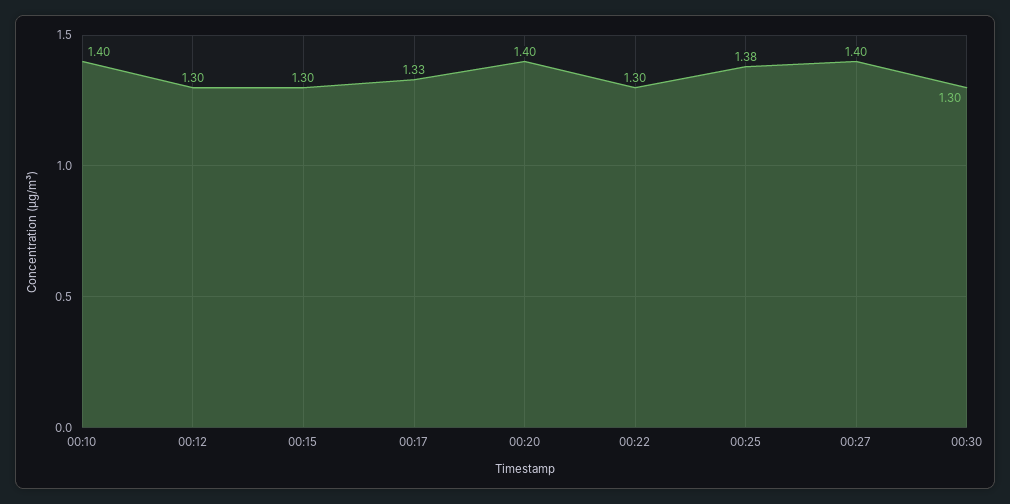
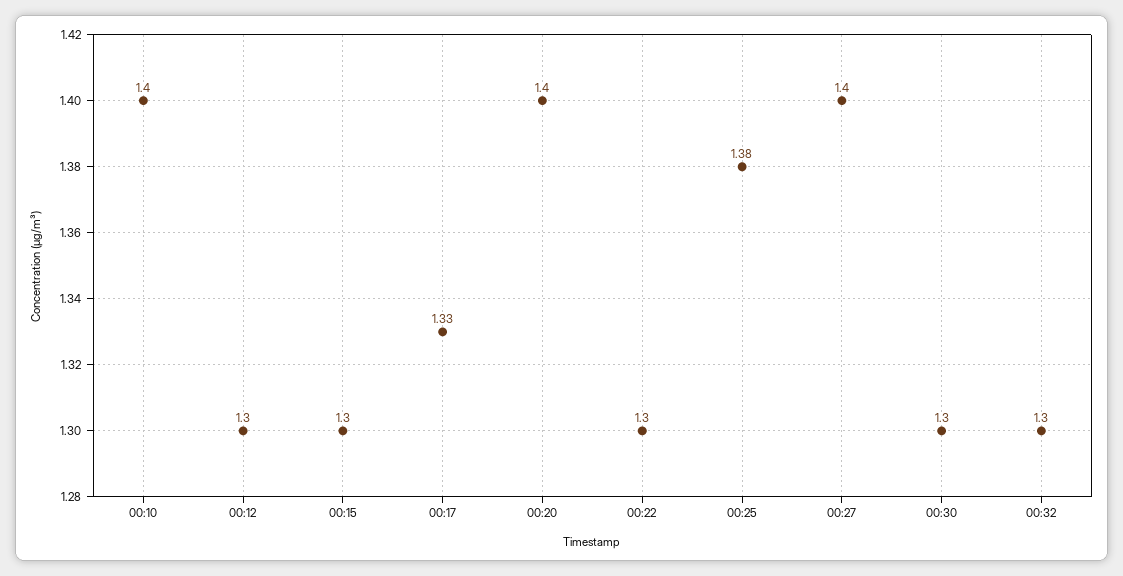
00:32: none -> 1.3

